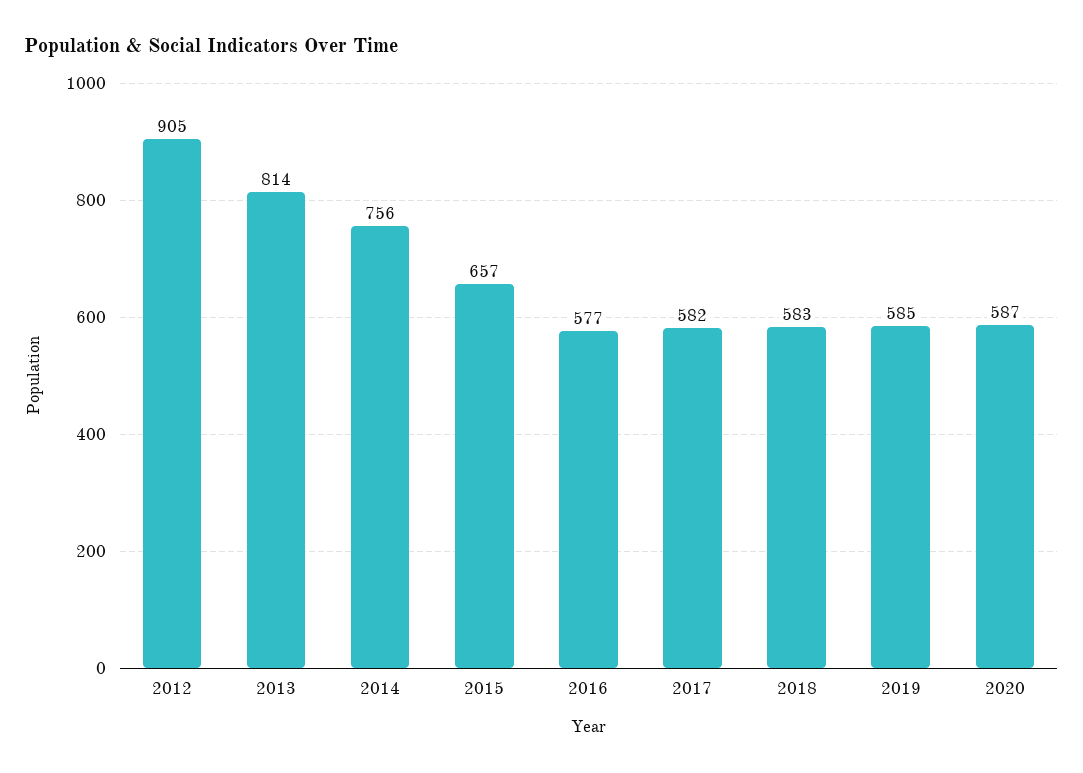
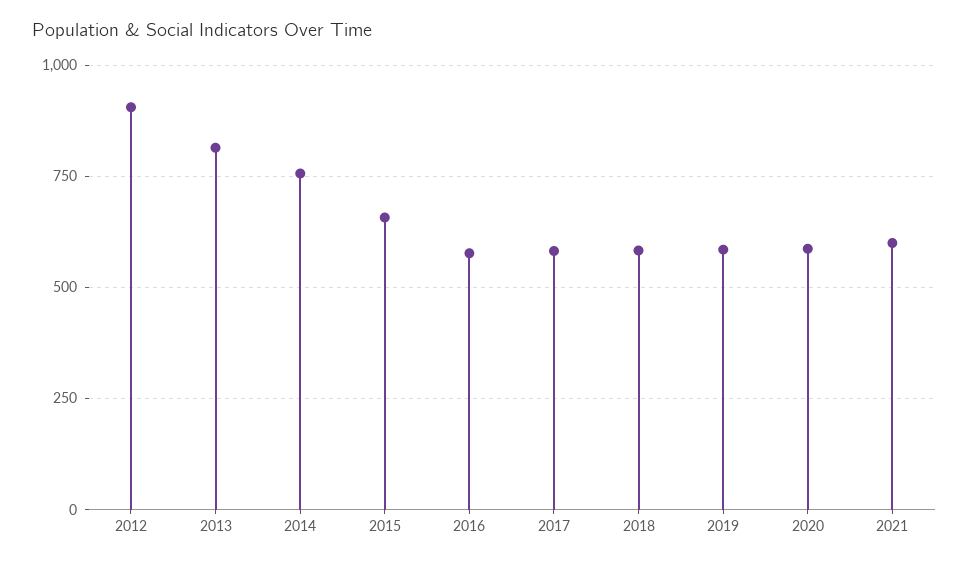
2021: none -> 600

